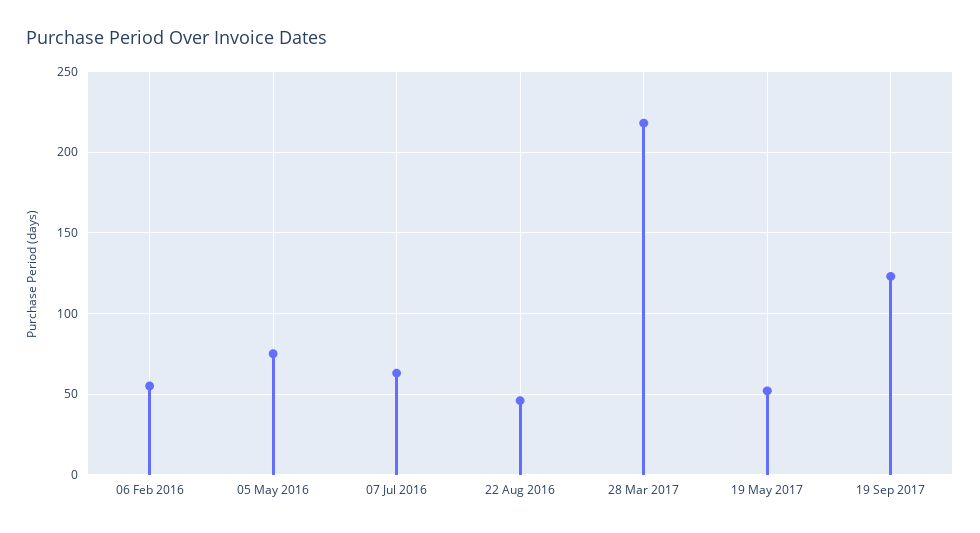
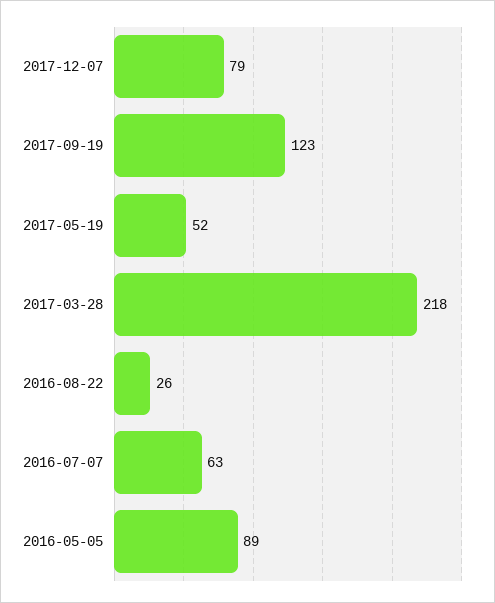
06 Feb 2016: 55 -> none
05 May 2016: 75 -> 89
22 Aug 2016: 45 -> 26
2017-12-07: none -> 79

